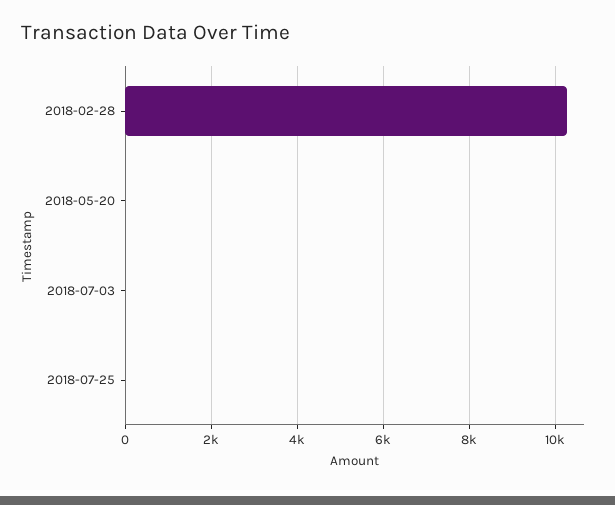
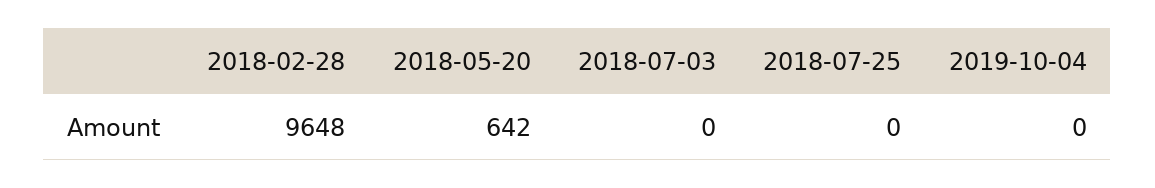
2018-02-28: 10200 -> 9648
2018-05-20: 0 -> 642
2019-10-04: none -> 0

